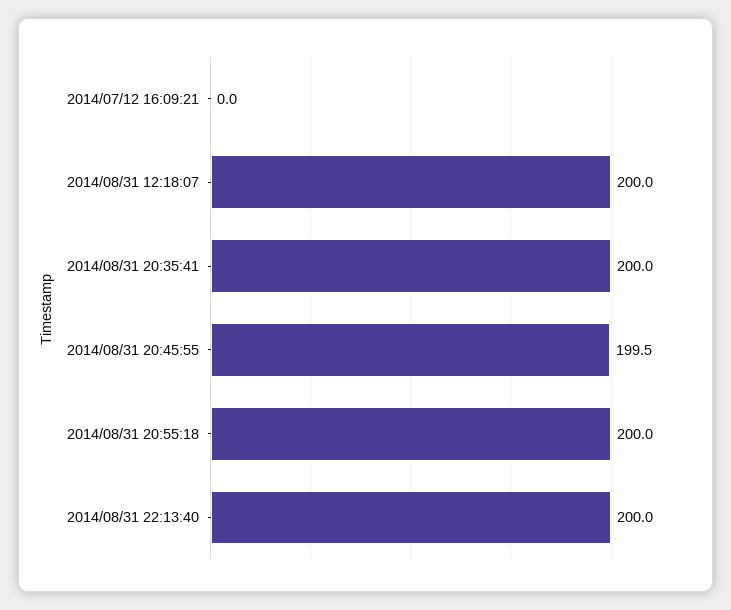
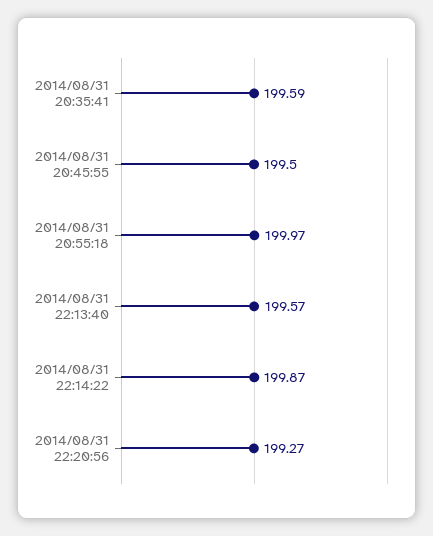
2014/07/12 16:09:21: 0 -> none
2014/08/31 12:18:07: 200 -> none
2014/08/31 20:35:41: 200 -> 199.59
2014/08/31 22:13:40: 200 -> 199.57
2014/08/31 22:14:22: none -> 199.87
2014/08/31 22:20:56: none -> 199.27

